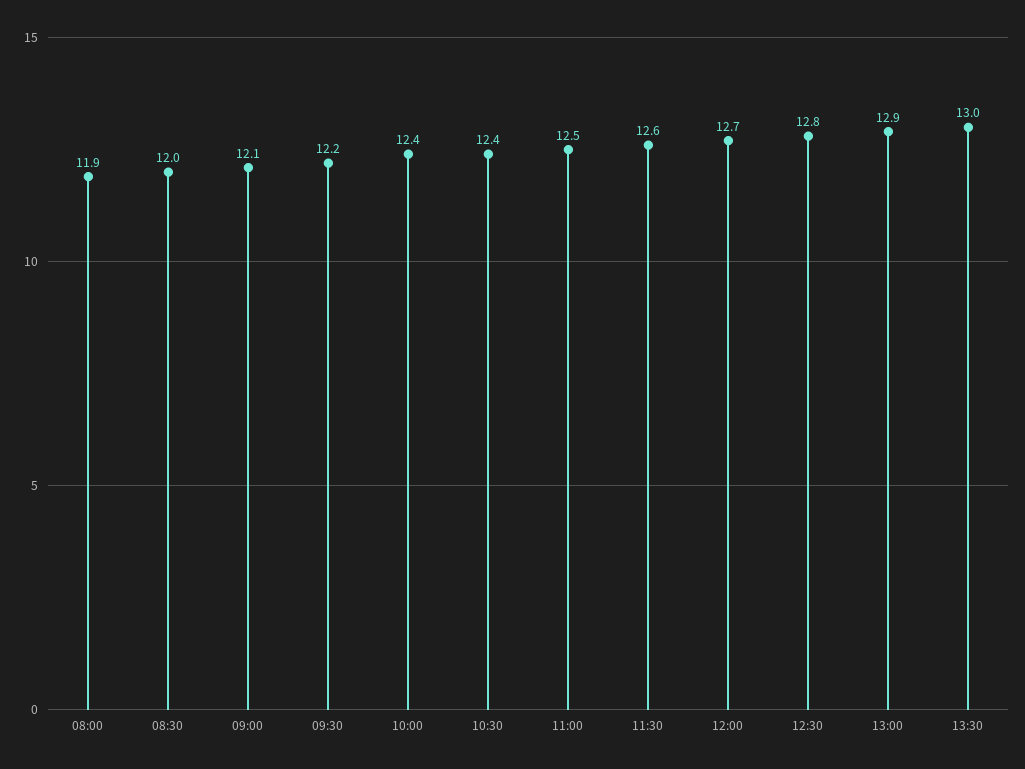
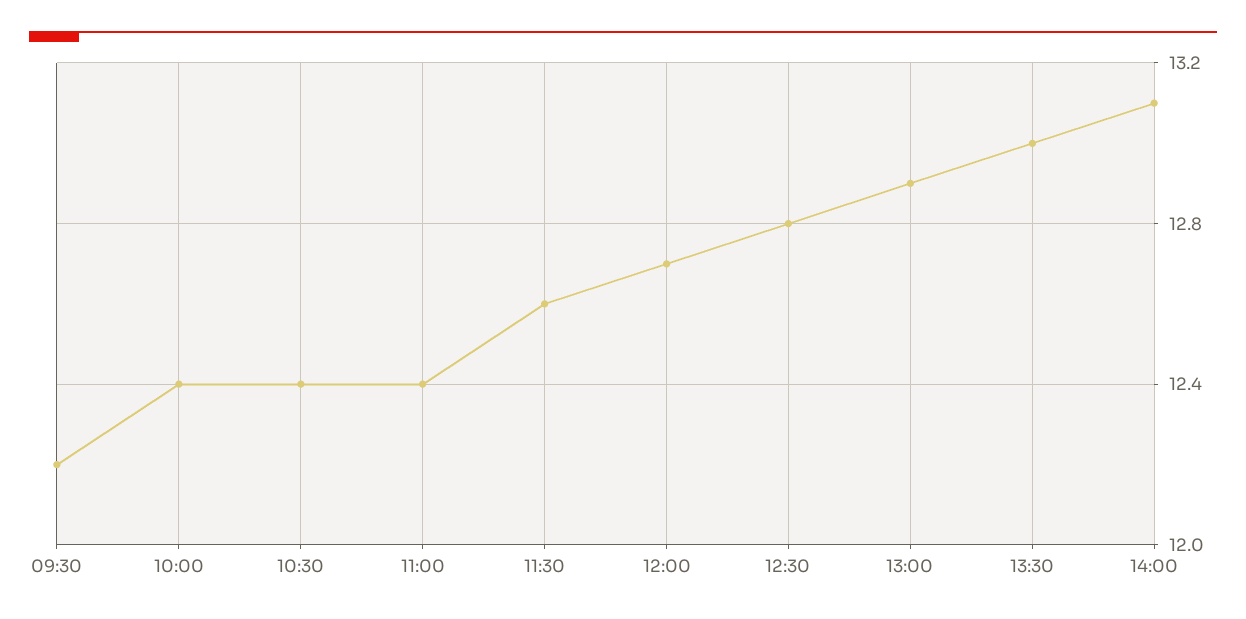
08:00: 11.9 -> none
08:30: 12 -> none
09:00: 12.1 -> none
11:00: 12.5 -> 12.4
14:00: none -> 13.1

